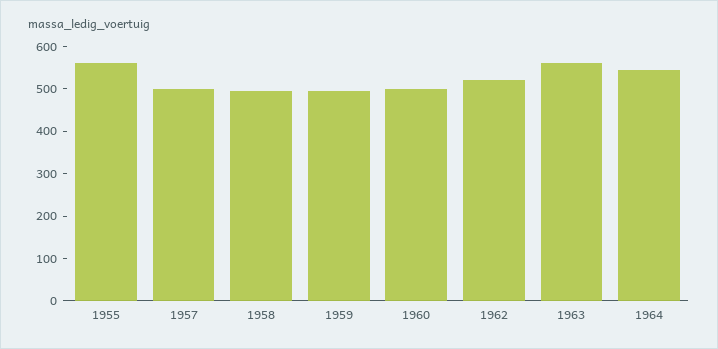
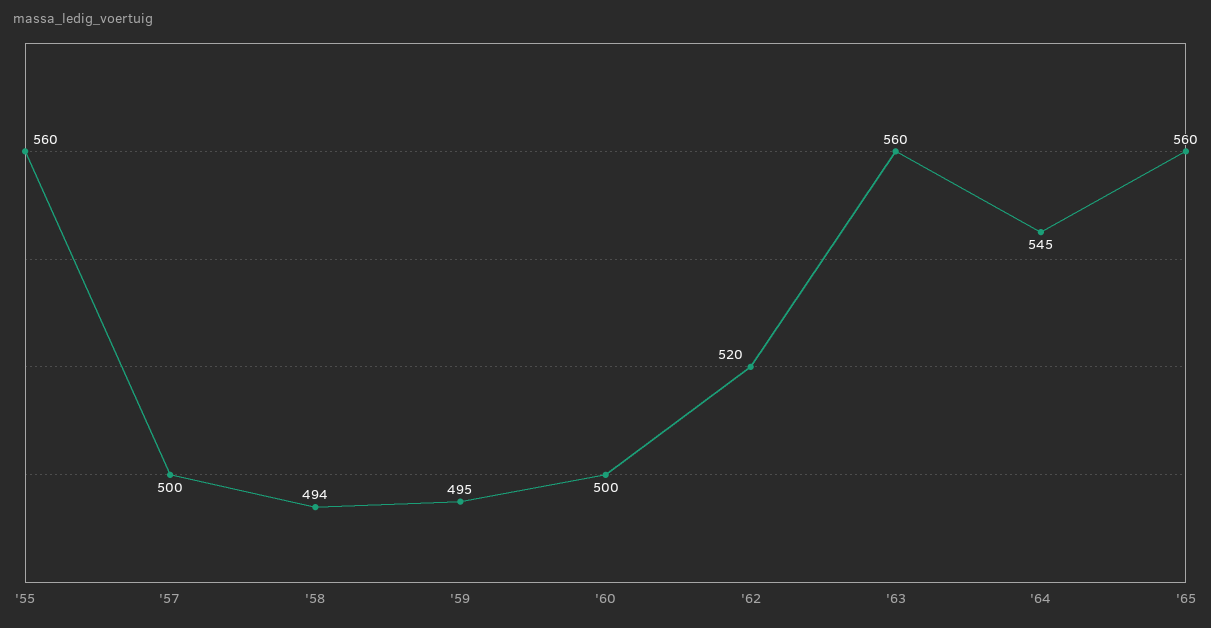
'65: none -> 560

